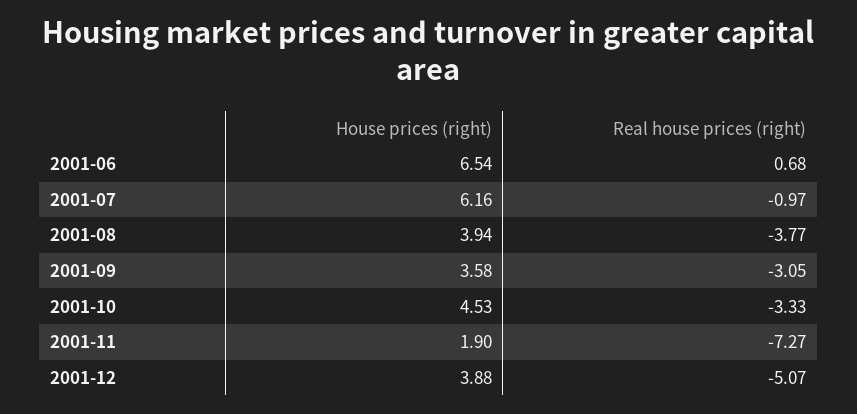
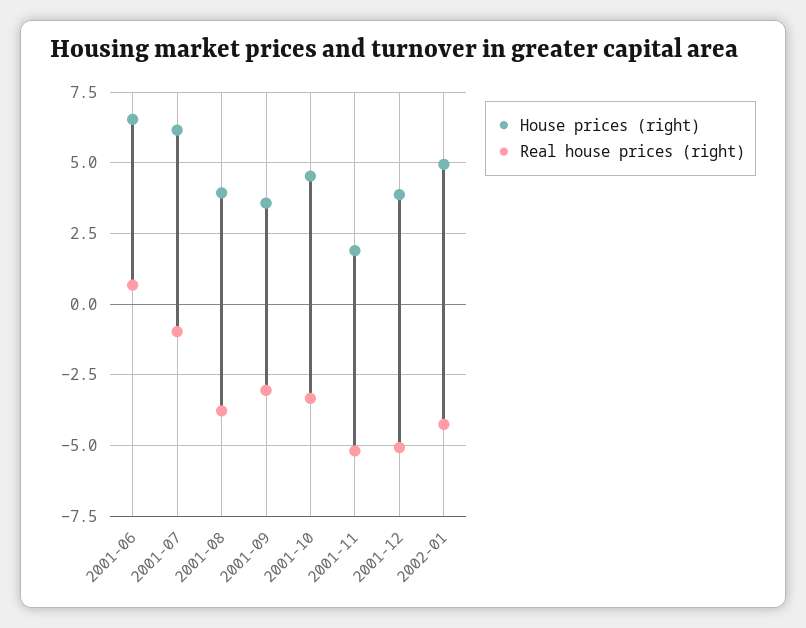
Real house prices (right), 2001-11: -7.27 -> -5.25
House prices (right), 2002-01: none -> 5
Real house prices (right), 2002-01: none -> -4.25

